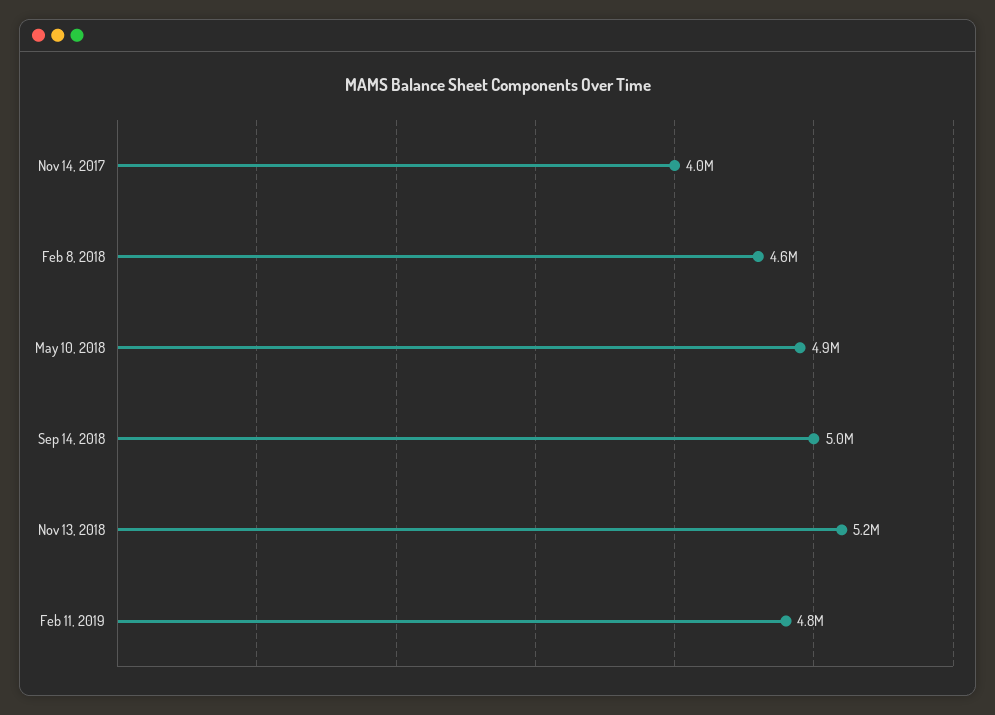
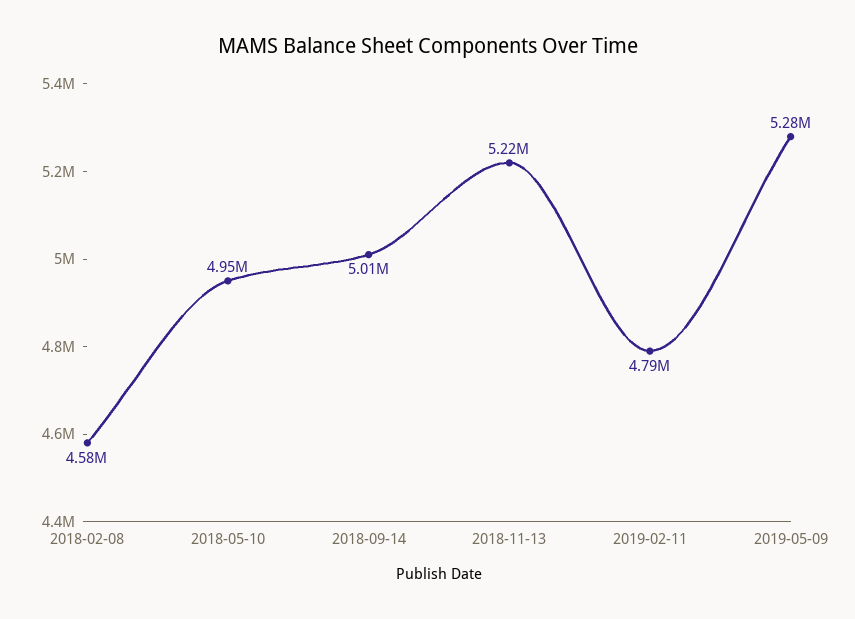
Nov 14, 2017: 4000000 -> none
2019-05-09: none -> 5280000

